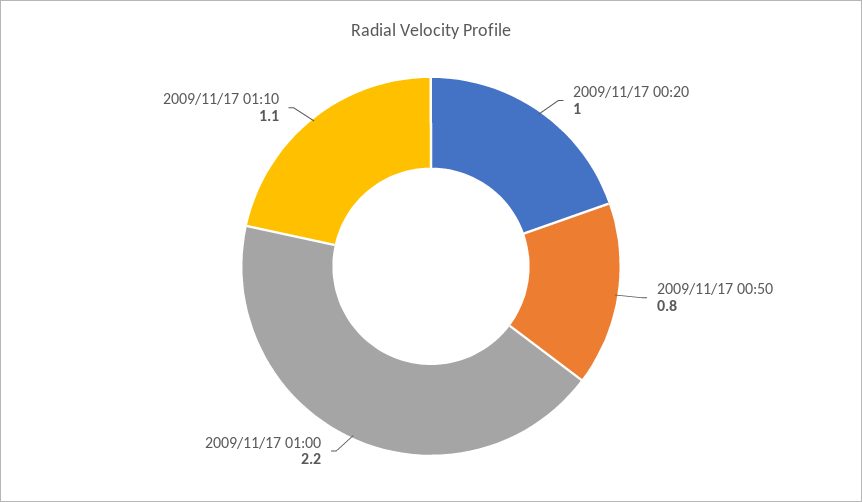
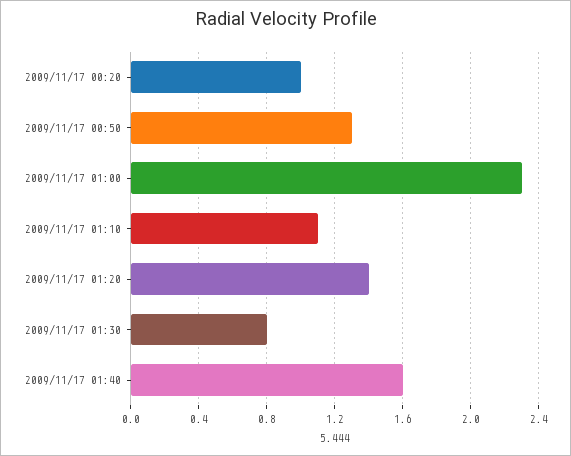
2009/11/17 00:50: 0.8 -> 1.3
2009/11/17 01:00: 2.2 -> 2.3
2009/11/17 01:20: none -> 1.4
2009/11/17 01:30: none -> 0.8
2009/11/17 01:40: none -> 1.6

